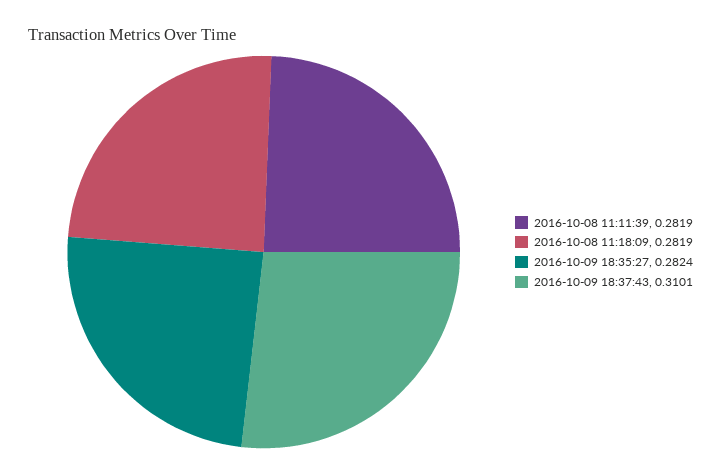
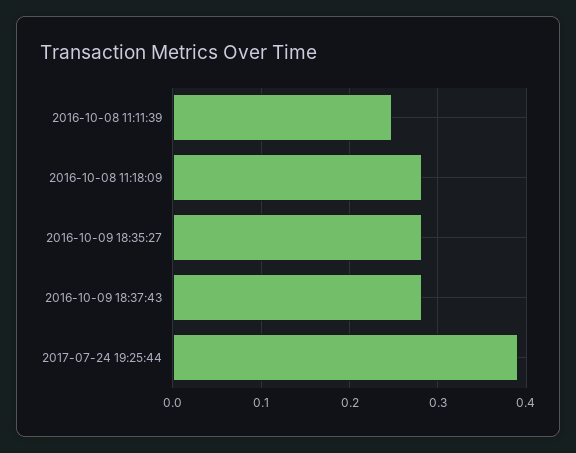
2016-10-08 11:11:39: 0.2819 -> 0.25
2016-10-09 18:37:43: 0.3101 -> 0.28
2017-07-24 19:25:44: none -> 0.39

